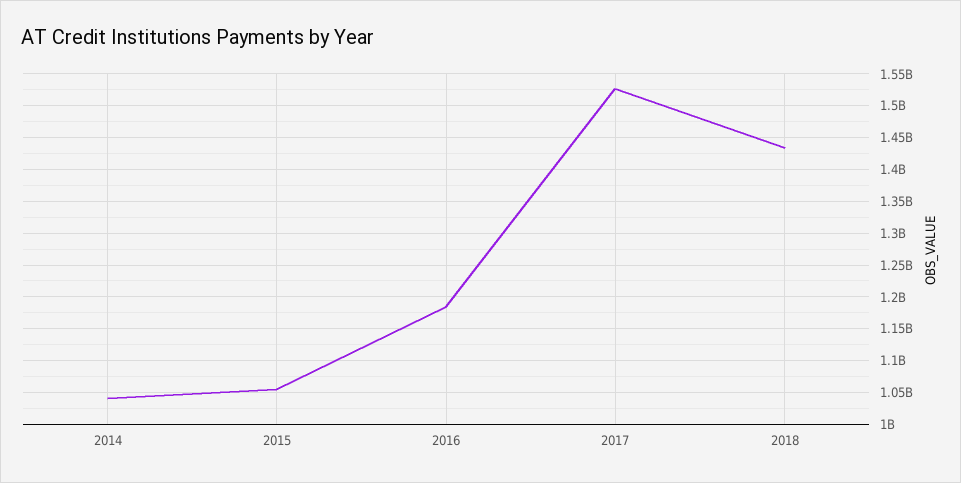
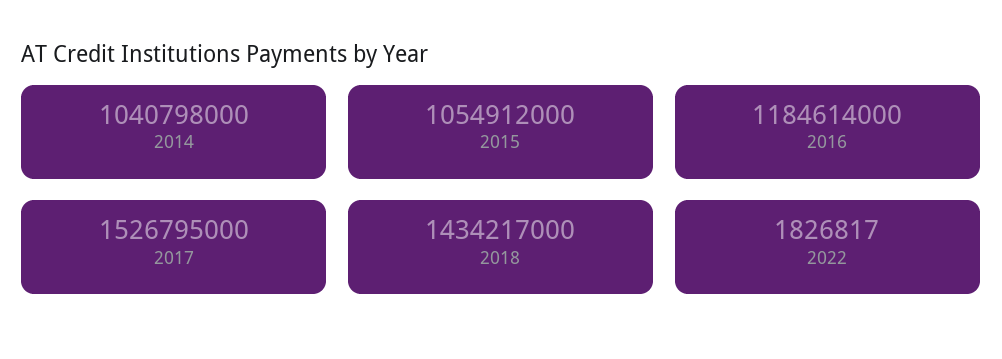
2022: none -> 1826817

